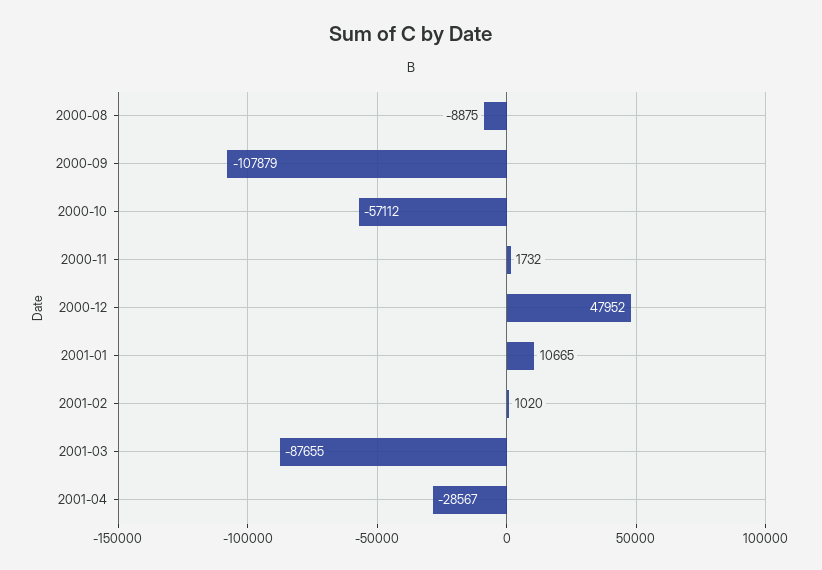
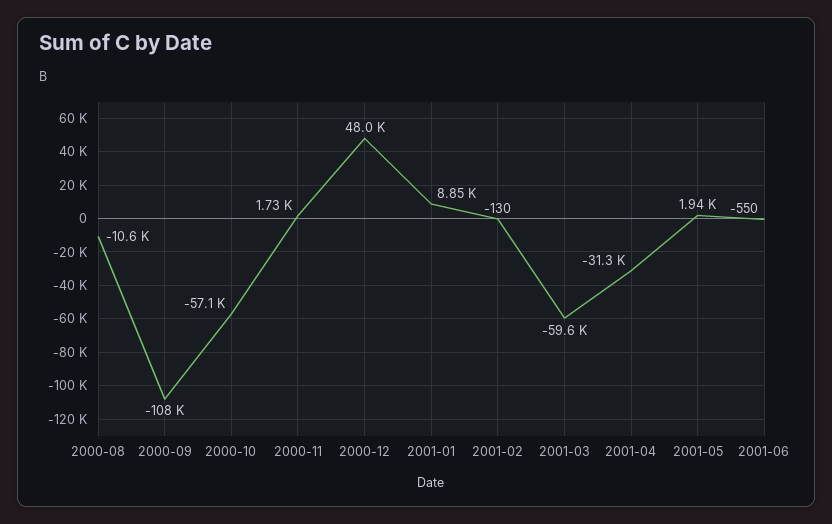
2000-08: -8875 -> -10600
2001-01: 10665 -> 8850
2001-02: 1020 -> -130
2001-03: -87655 -> -59600
2001-04: -28567 -> -31300
2001-05: none -> 1940
2001-06: none -> -550

